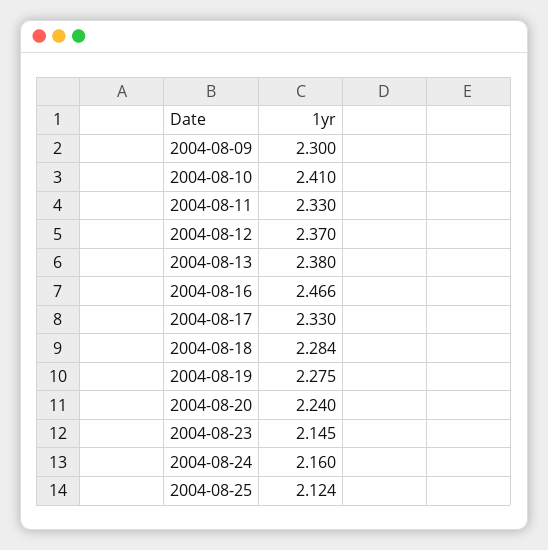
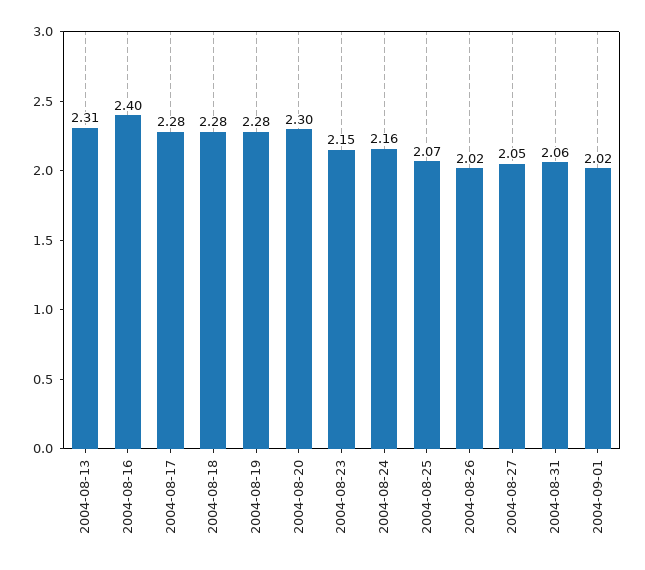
2004-08-09: 2.3 -> none
2004-08-10: 2.41 -> none
2004-08-11: 2.33 -> none
2004-08-12: 2.37 -> none
2004-08-13: 2.38 -> 2.31
2004-08-16: 2.466 -> 2.4
2004-08-17: 2.33 -> 2.28
2004-08-20: 2.24 -> 2.3
2004-08-25: 2.124 -> 2.07
2004-08-26: none -> 2.02
2004-08-27: none -> 2.05
2004-08-31: none -> 2.06
2004-09-01: none -> 2.02

